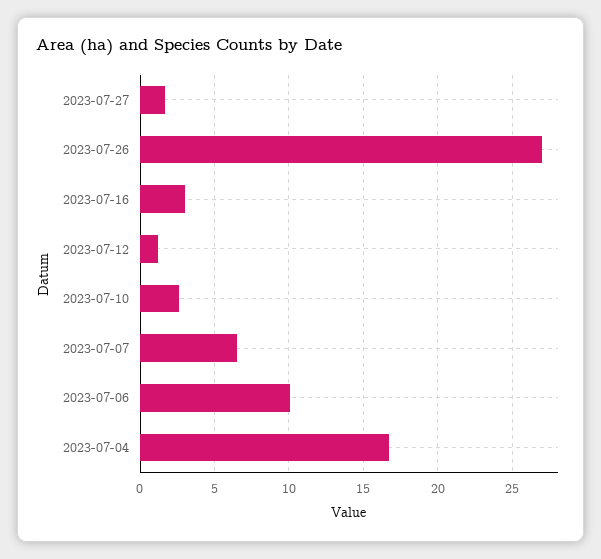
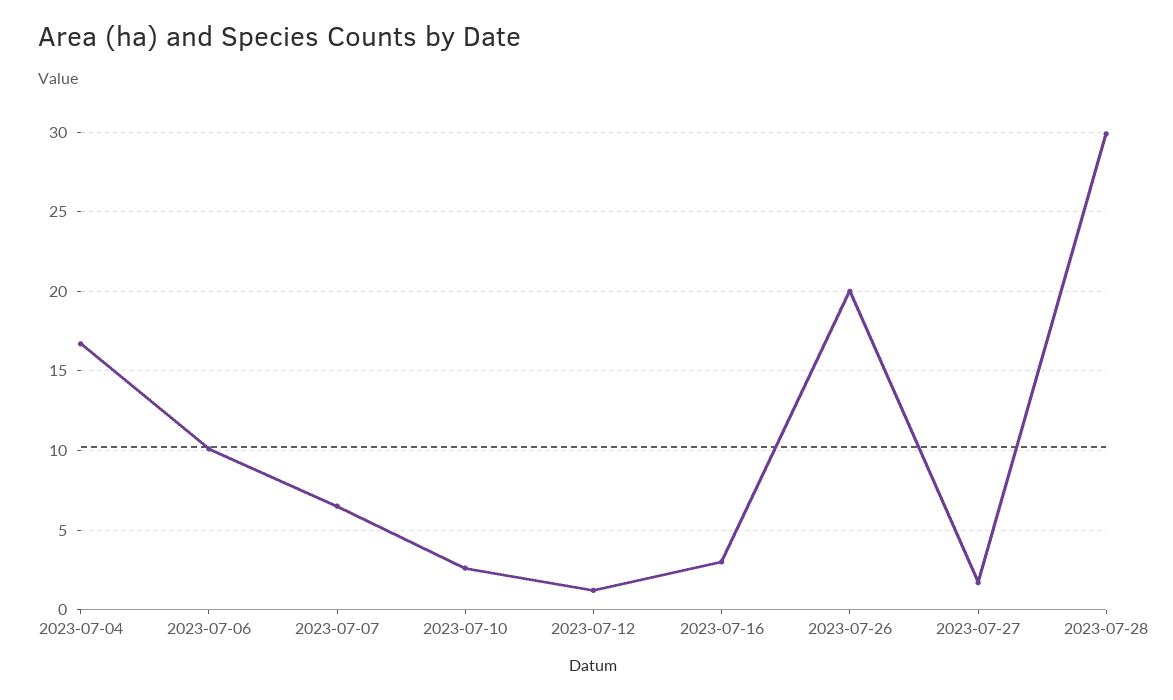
2023-07-26: 27 -> 20
2023-07-28: none -> 30

